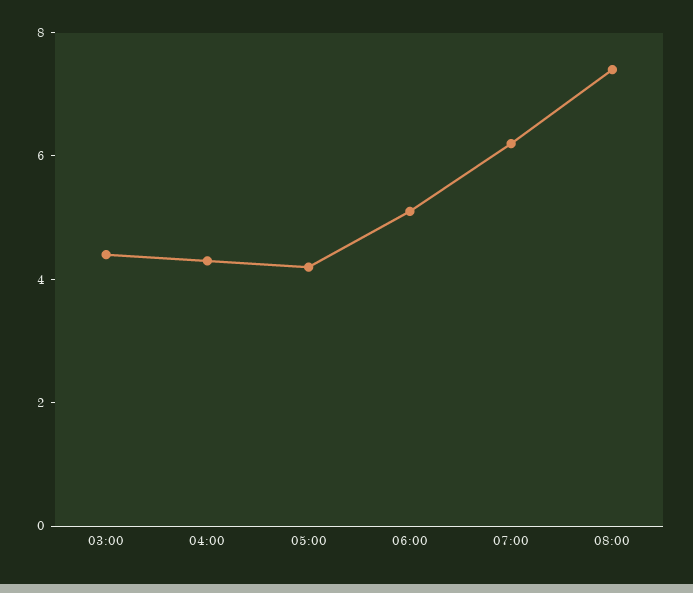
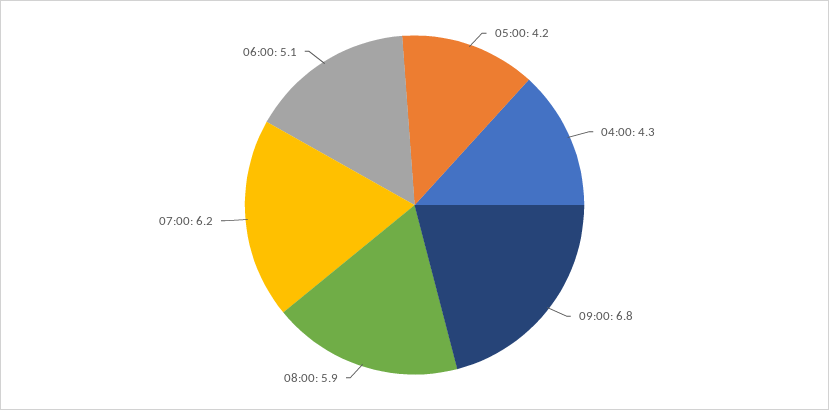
03:00: 4.5 -> none
08:00: 7.5 -> 5.9
09:00: none -> 6.8

